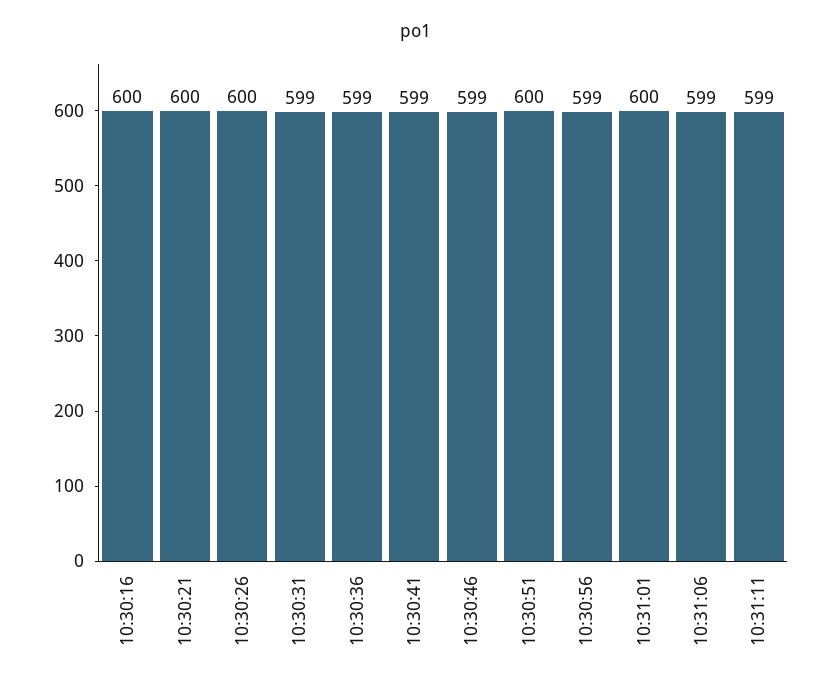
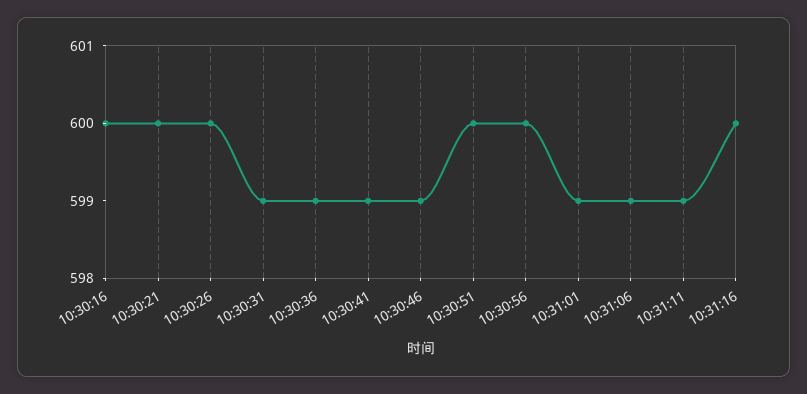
10:30:56: 599 -> 600
10:31:01: 600 -> 599
10:31:16: none -> 600

